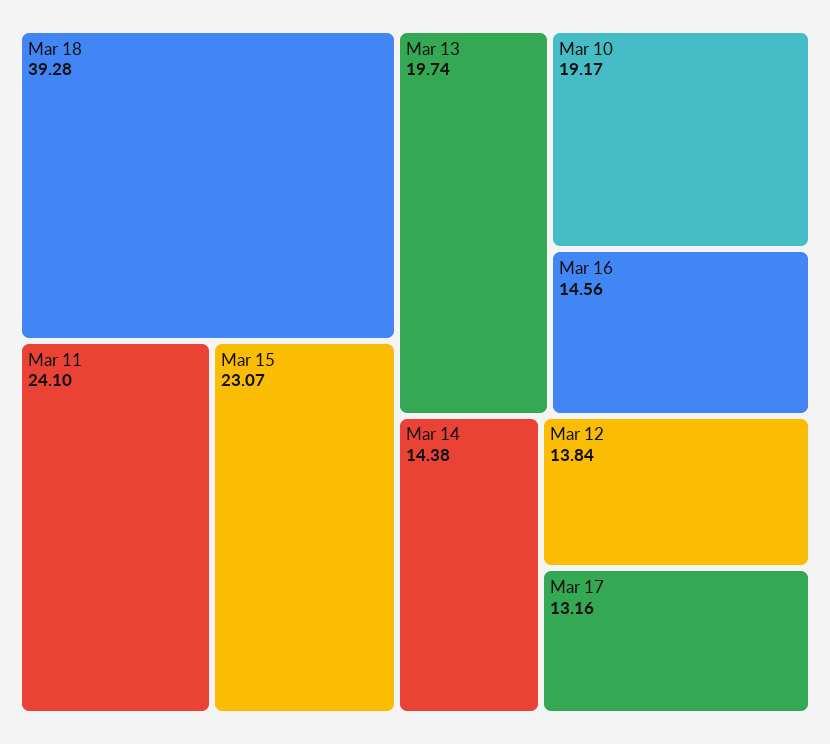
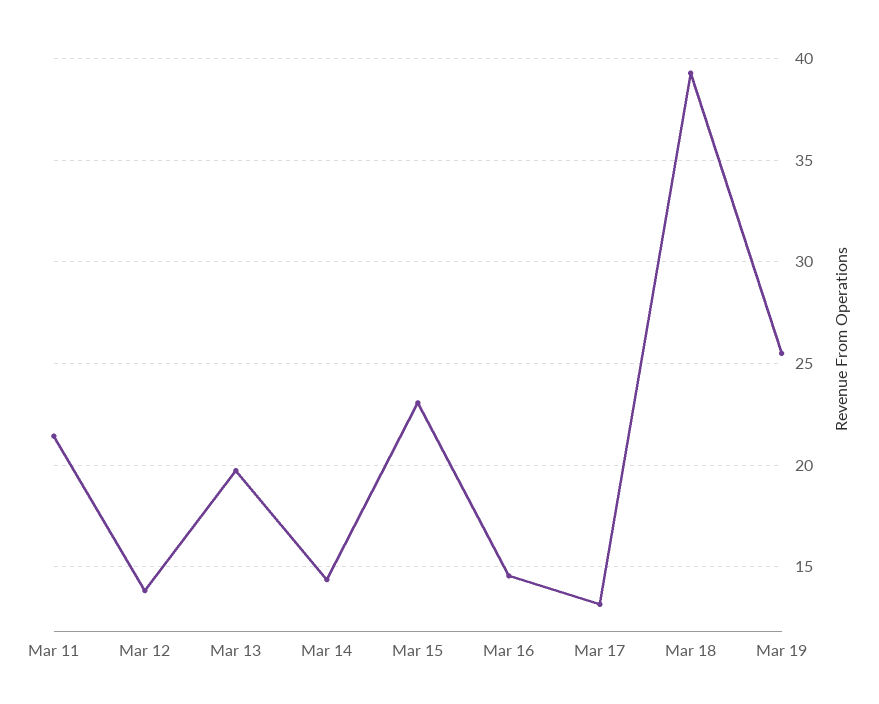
Mar 11: 24.1 -> 21.5
Mar 10: 19.17 -> none
Mar 19: none -> 25.5

